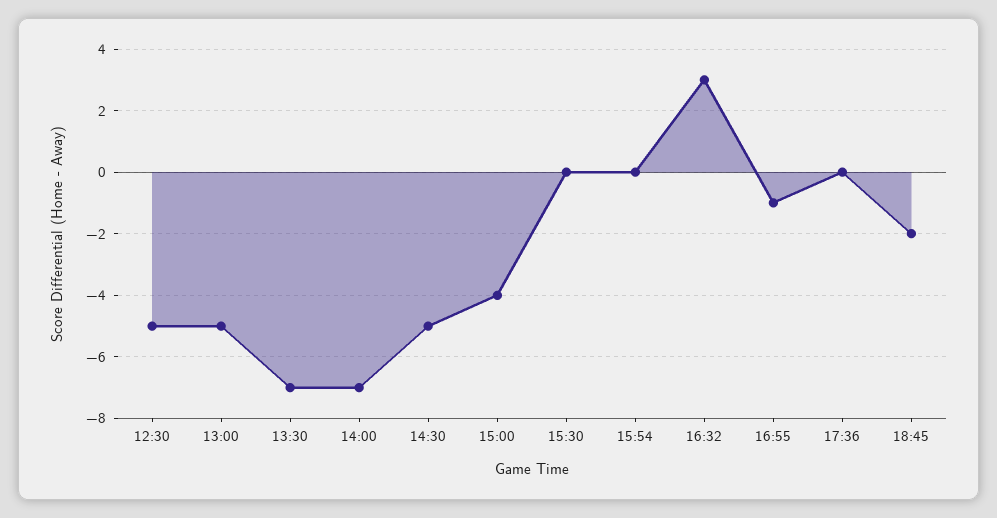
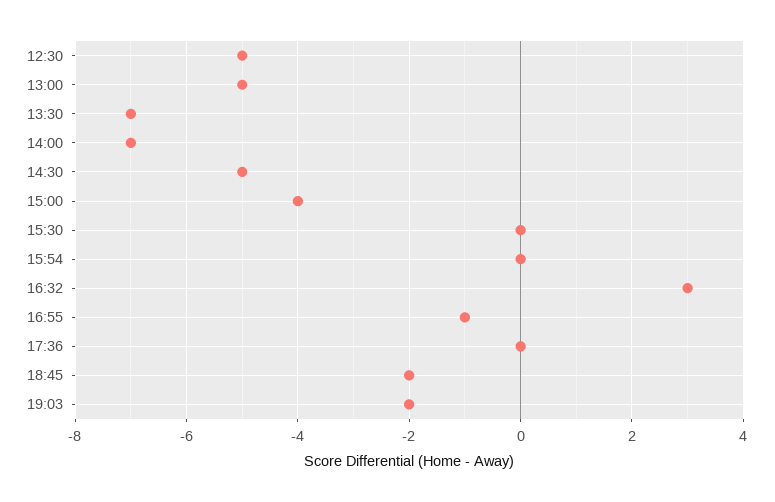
19:03: none -> -2

